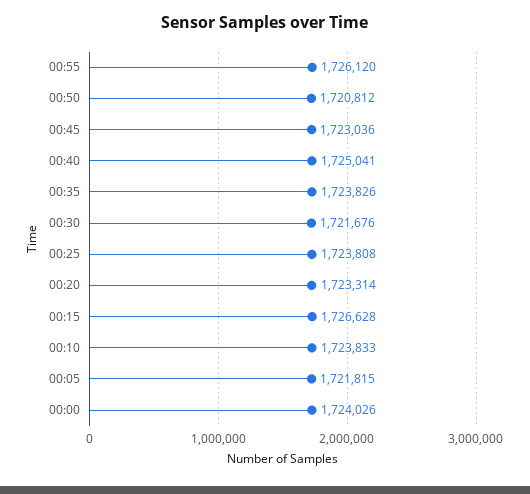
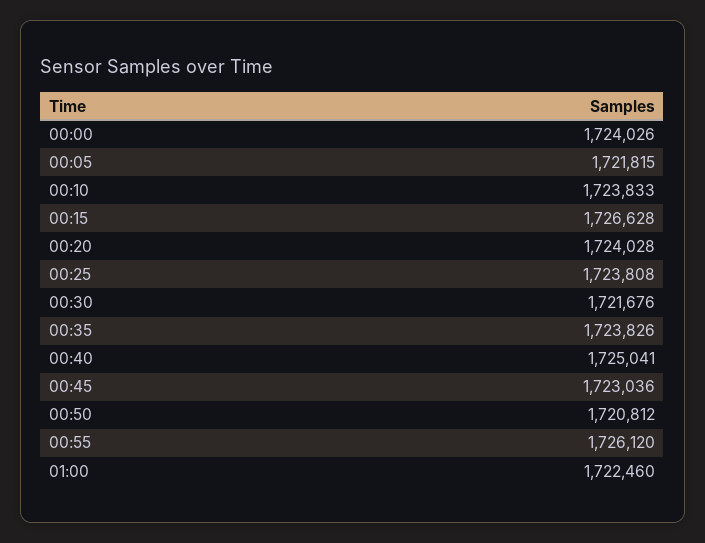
00:20: 1723314 -> 1724028
01:00: none -> 1722460

